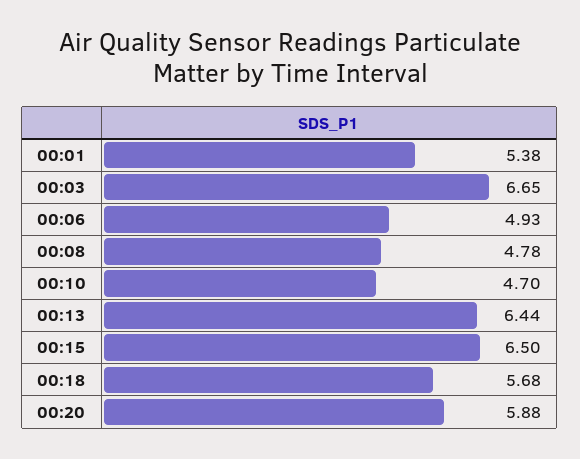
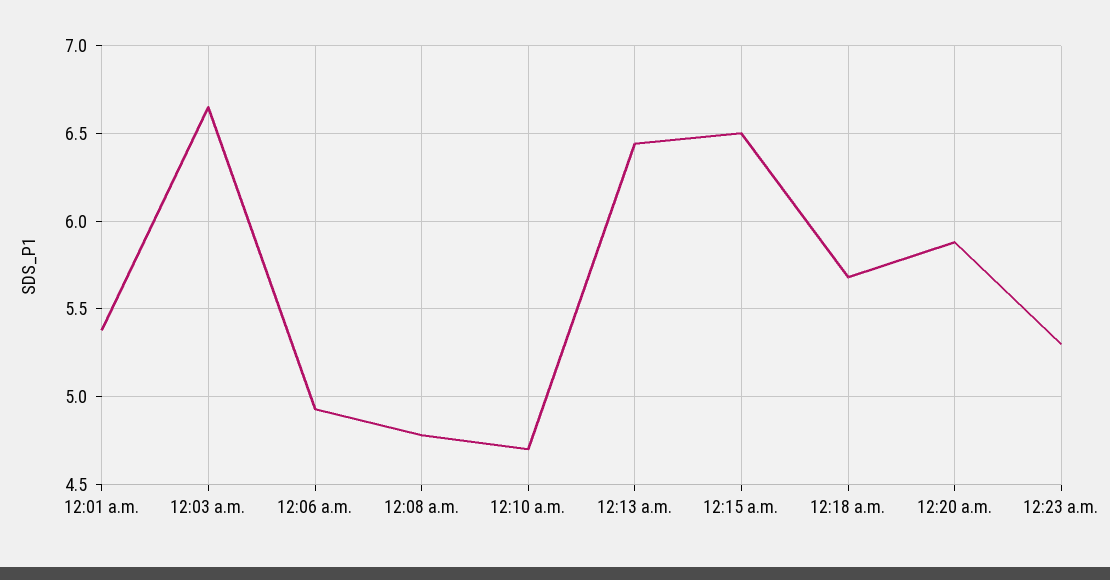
12:23 a.m.: none -> 5.3

